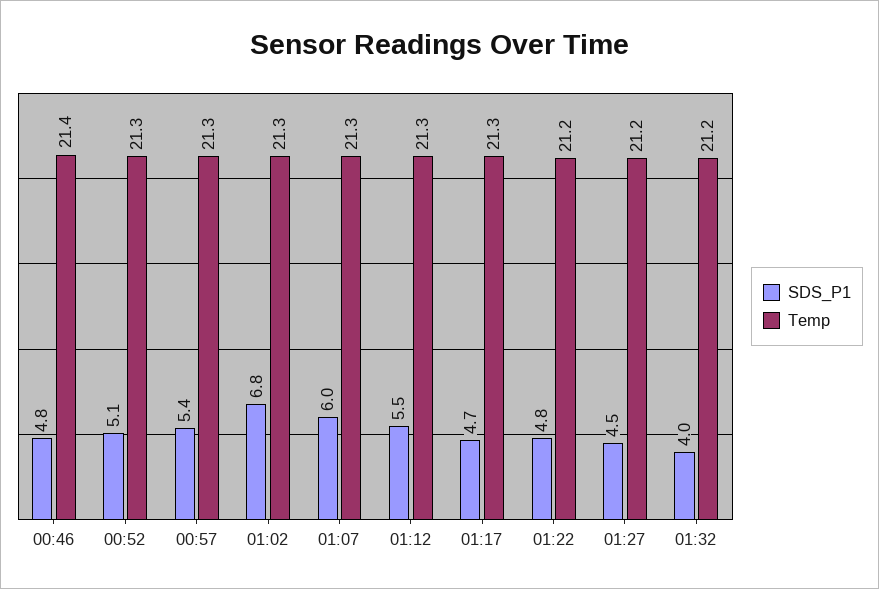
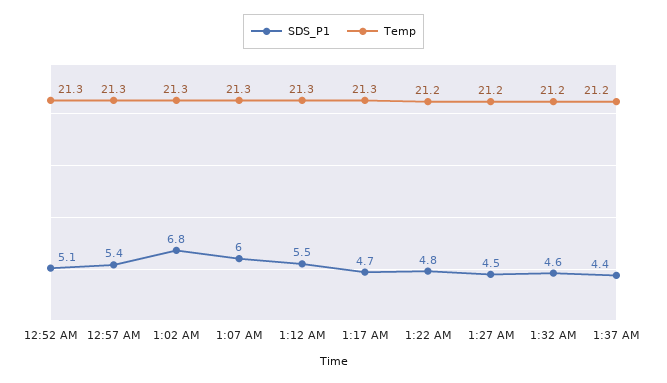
SDS_P1, 00:46: 4.8 -> none
Temp, 00:46: 21.4 -> none
SDS_P1, 01:32: 4 -> 4.6
SDS_P1, 1:37 AM: none -> 4.4
Temp, 1:37 AM: none -> 21.2

